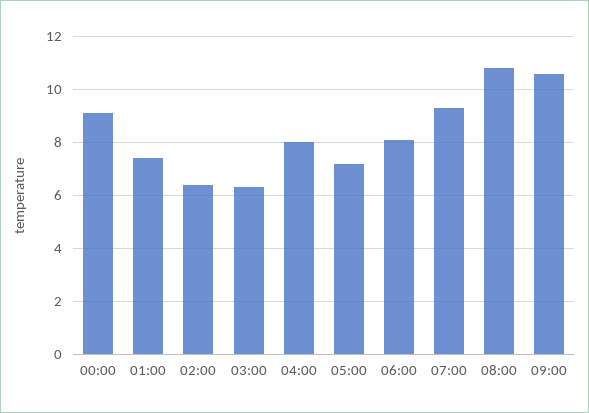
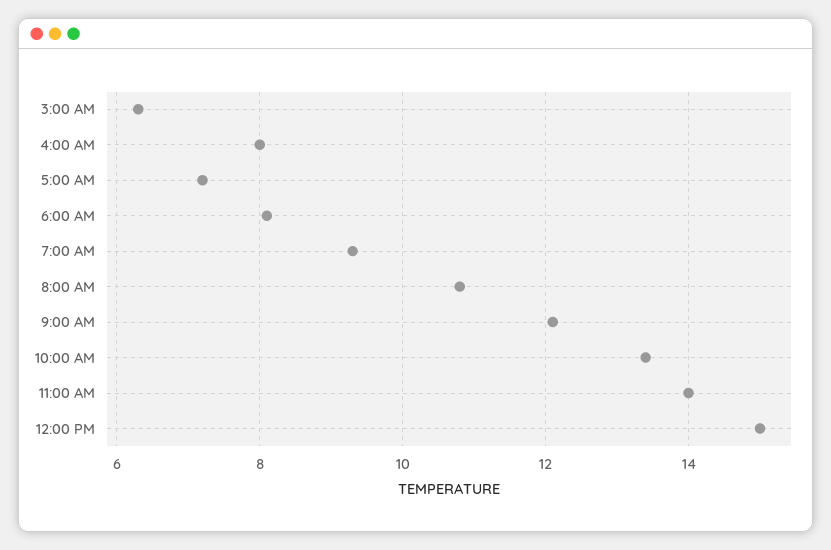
00:00: 9 -> none
01:00: 7.5 -> none
02:00: 6.5 -> none
09:00: 10.5 -> 12
10:00 AM: none -> 13.5
11:00 AM: none -> 14
12:00 PM: none -> 15

